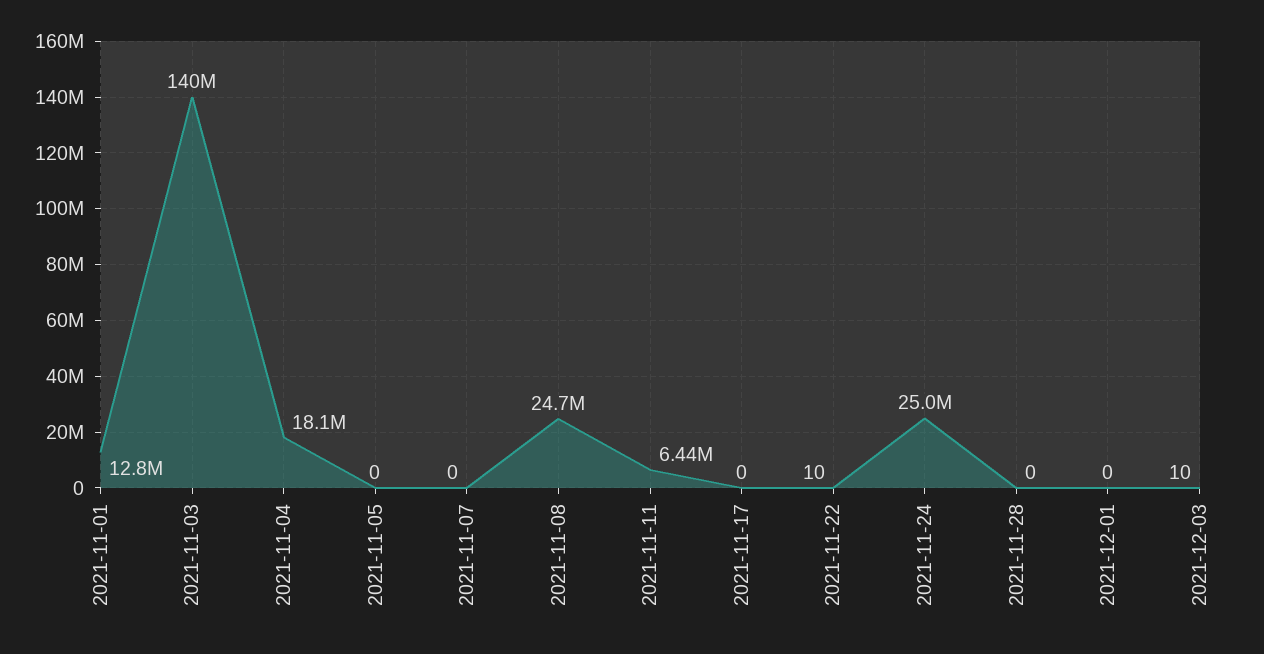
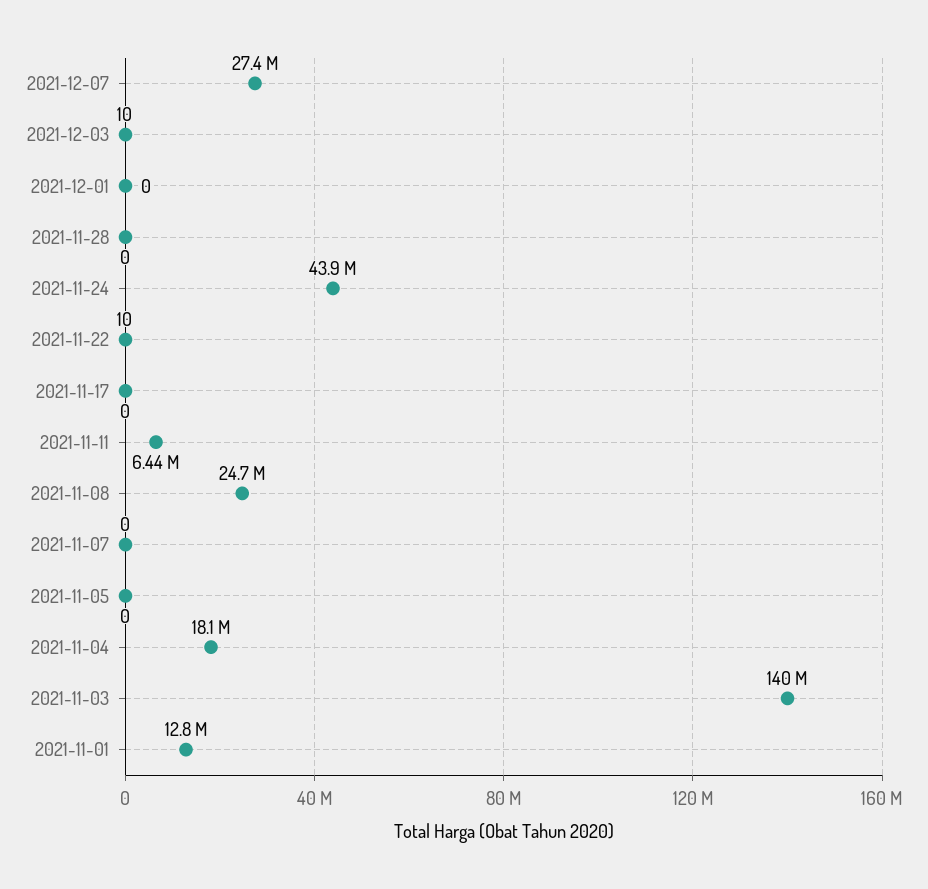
2021-11-24: 25000000 -> 43900000
2021-12-07: none -> 27400000

